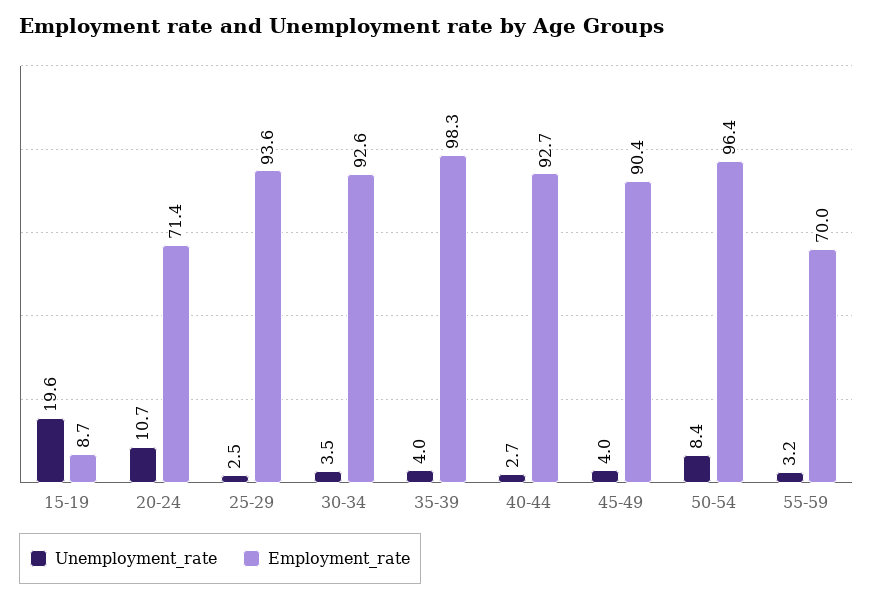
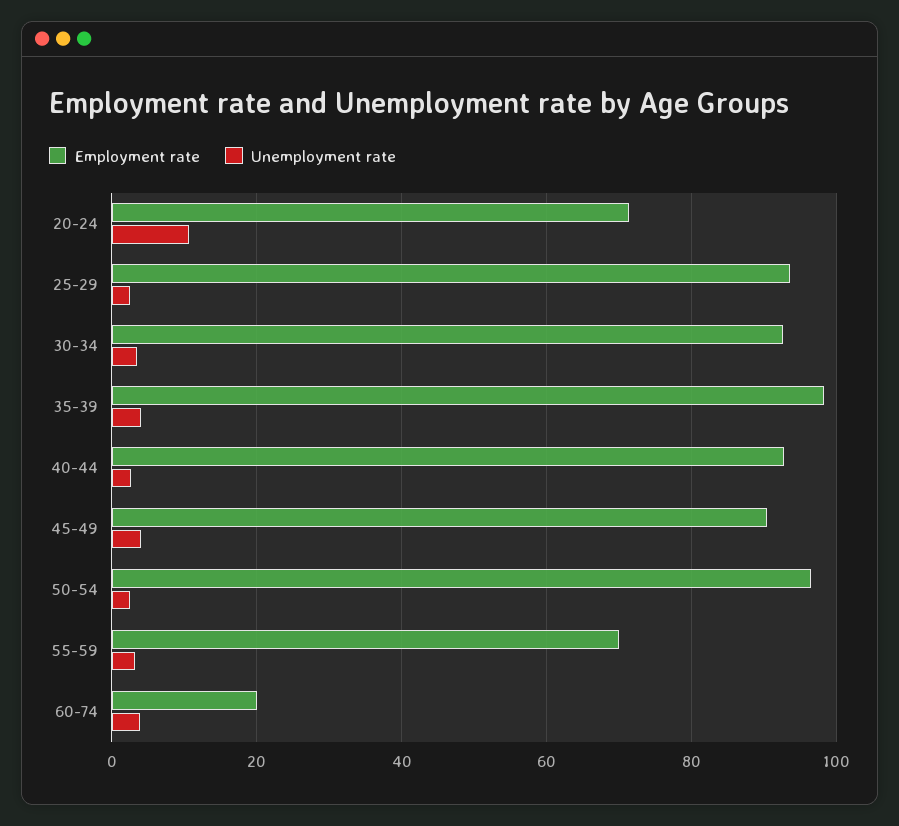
Unemployment_rate, 15-19: 19.6 -> none
Employment_rate, 15-19: 8.7 -> none
Unemployment_rate, 50-54: 8.4 -> 2
Employment_rate, 60-74: none -> 20
Unemployment_rate, 60-74: none -> 4

